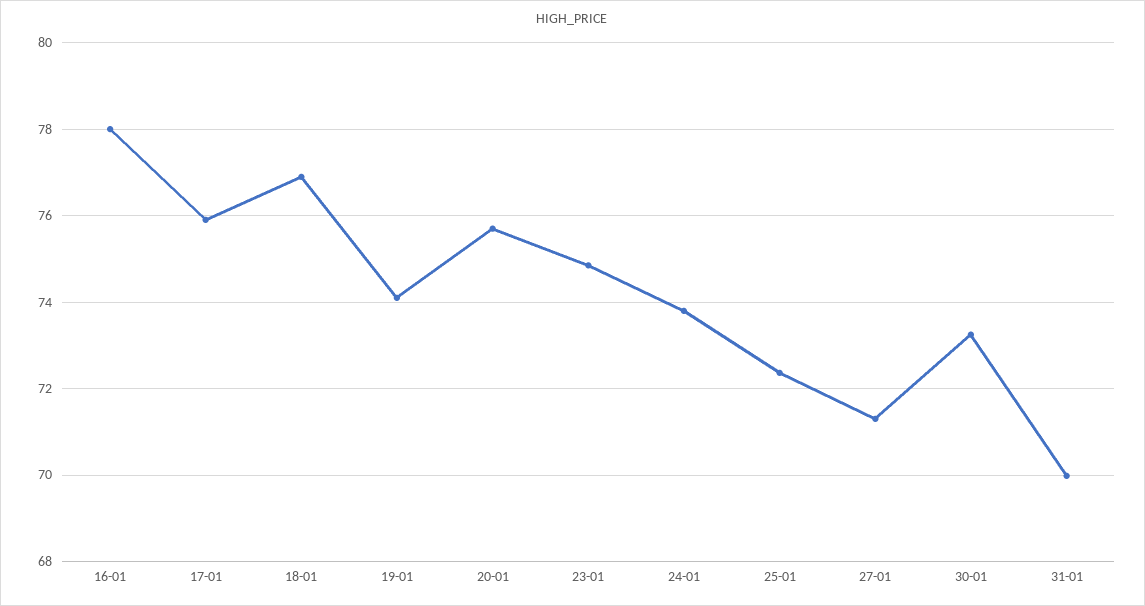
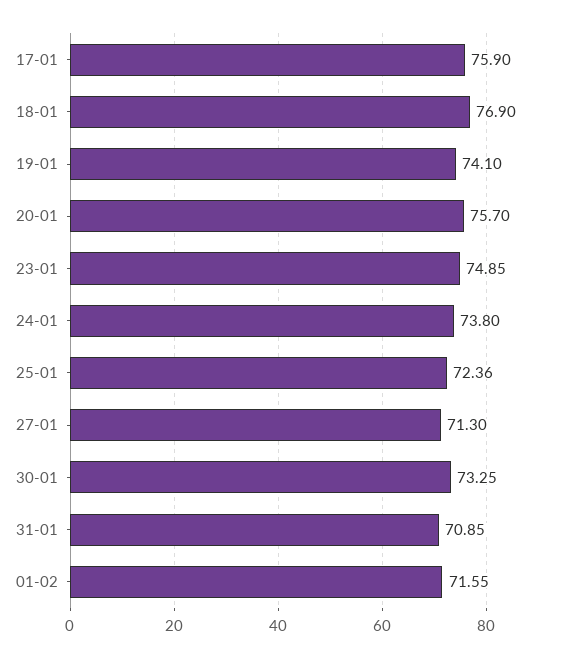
16-01: 78 -> none
31-01: 70 -> 70.85
01-02: none -> 71.55

